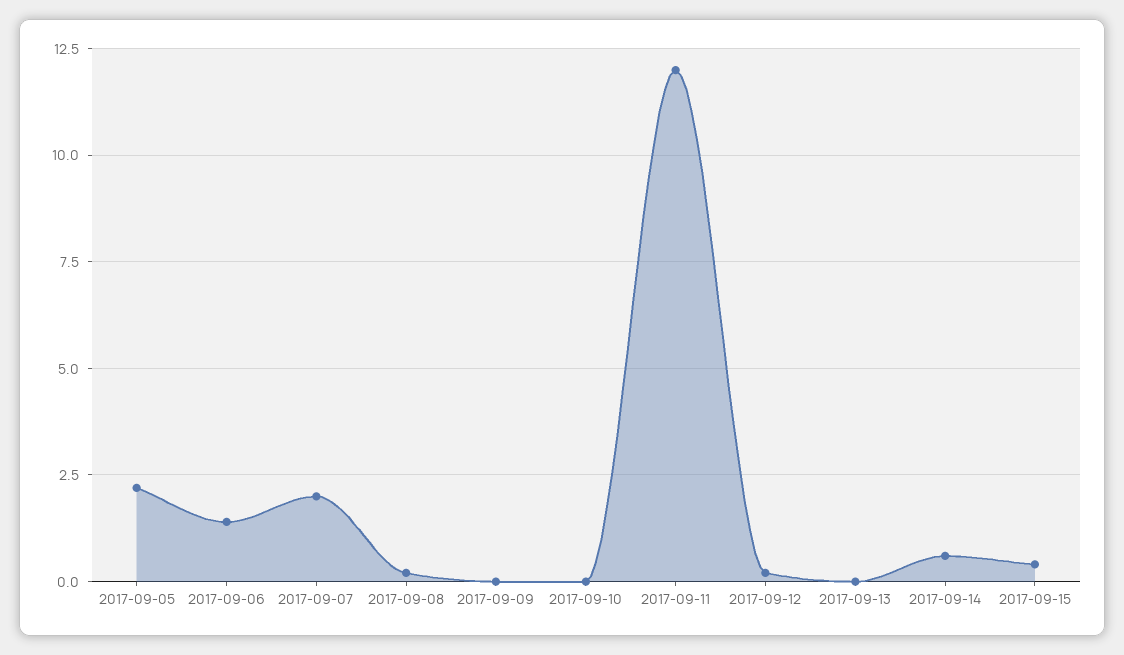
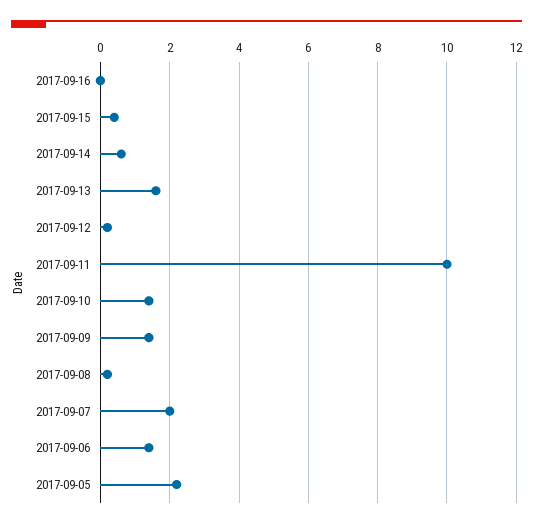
2017-09-09: 0 -> 1.5
2017-09-10: 0 -> 1.5
2017-09-11: 12 -> 10
2017-09-13: 0 -> 1.5
2017-09-16: none -> 0

